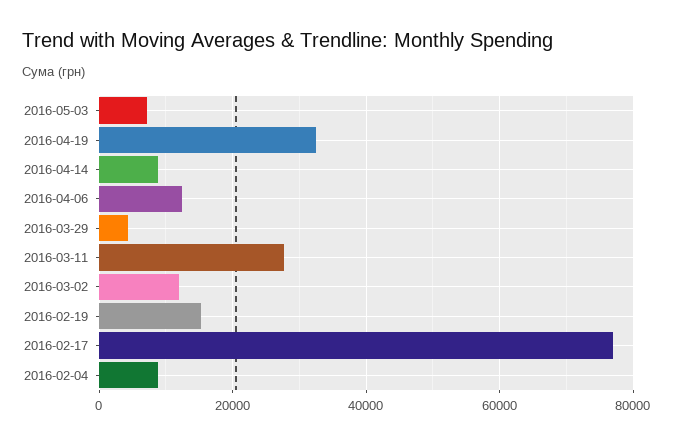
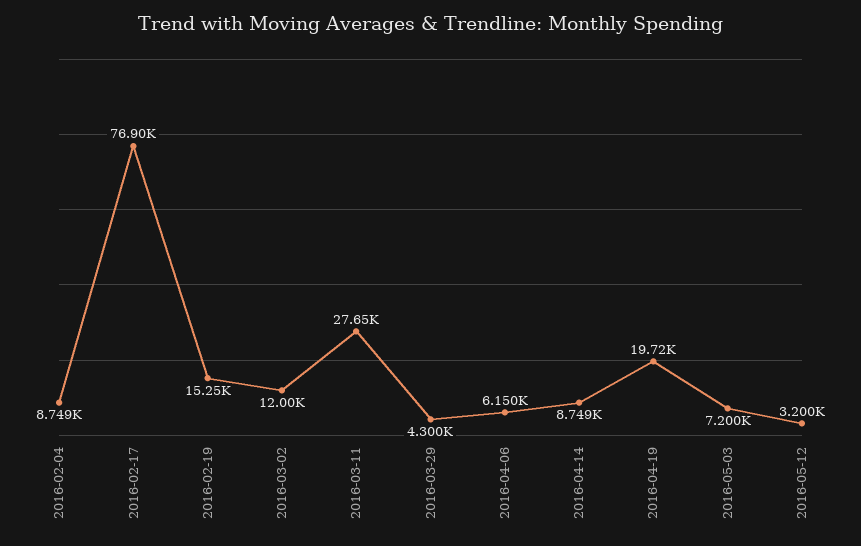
2016-04-19: 32000 -> 19720
2016-04-06: 12000 -> 6150
2016-05-12: none -> 3200

